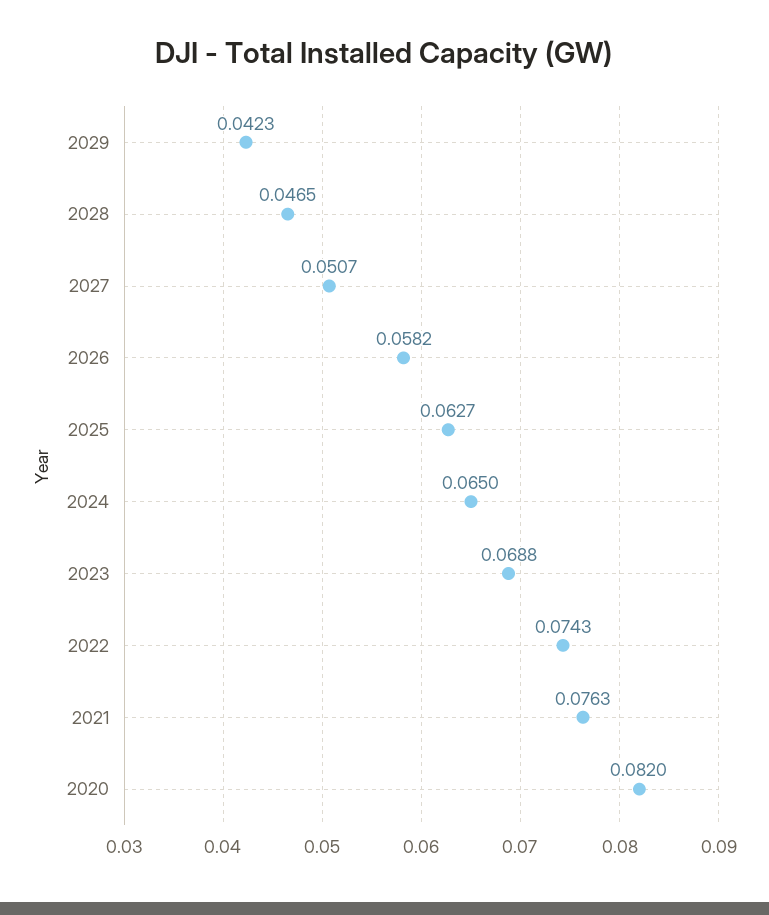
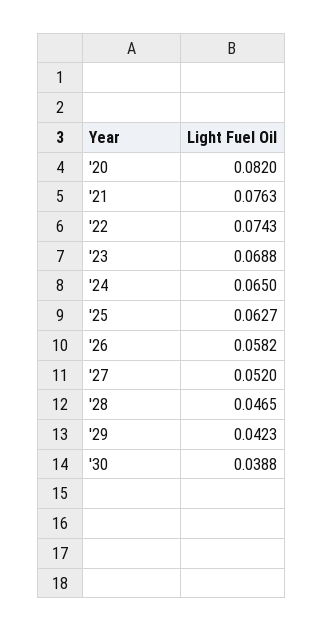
2027: 0.0507 -> 0.052
'30: none -> 0.0388

